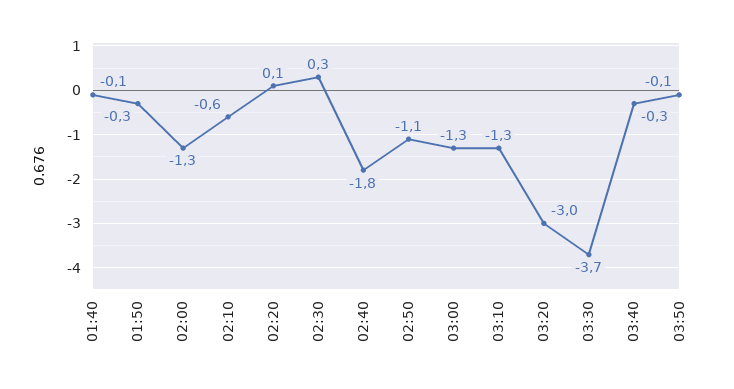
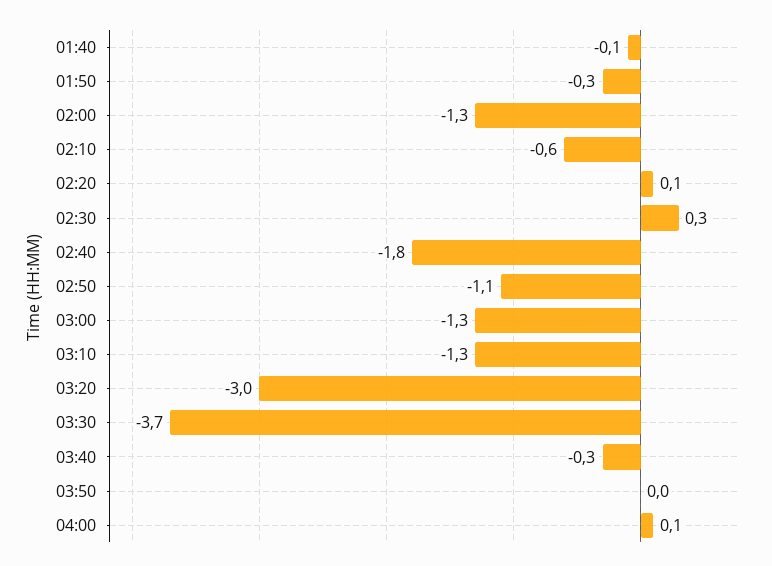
03:50: -0.1 -> 0
04:00: none -> 0.1

